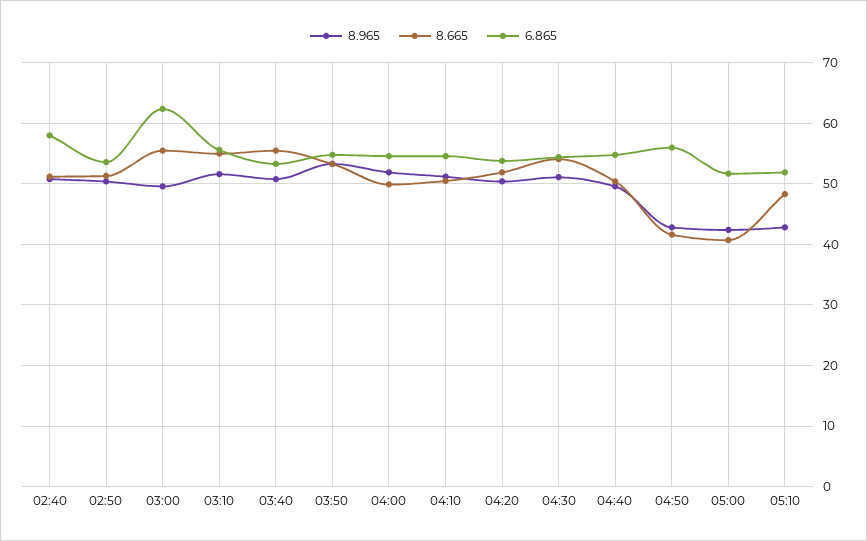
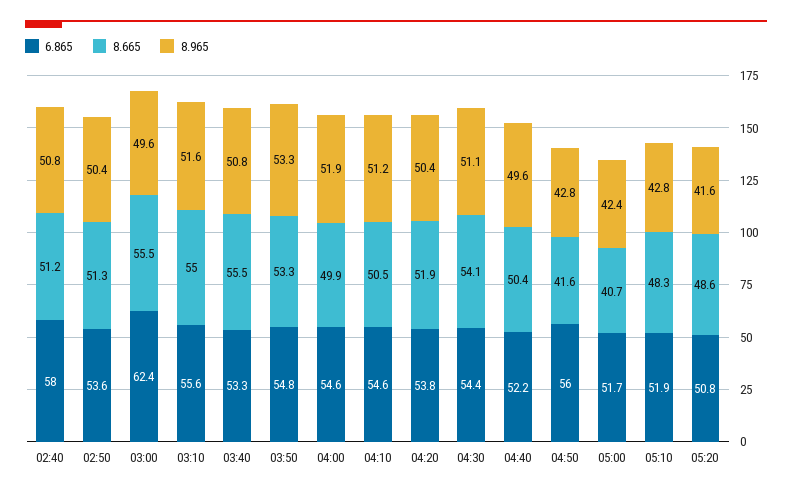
6.865, 04:40: 55 -> 52.2
6.865, 05:20: none -> 50.8
8.665, 05:20: none -> 48.6
8.965, 05:20: none -> 41.6

